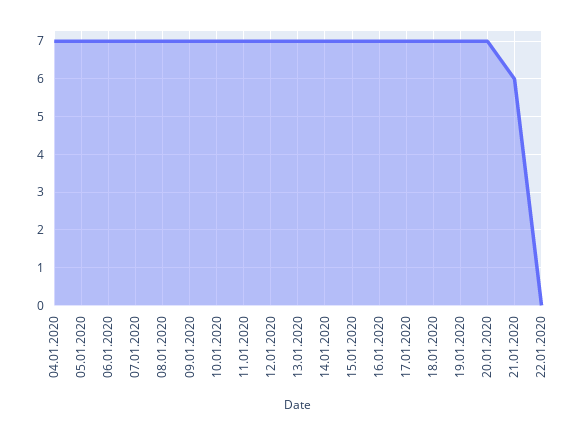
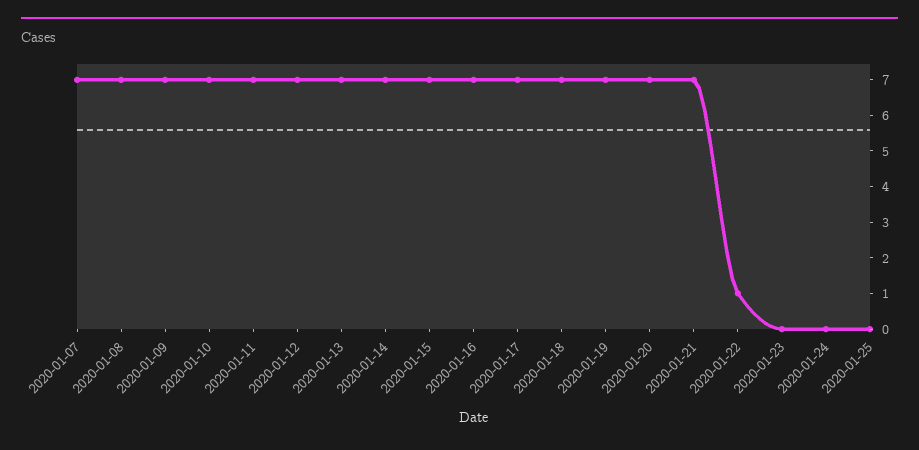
04.01.2020: 7 -> none
05.01.2020: 7 -> none
06.01.2020: 7 -> none
21.01.2020: 6 -> 7
22.01.2020: 0 -> 1
2020-01-23: none -> 0
2020-01-24: none -> 0
2020-01-25: none -> 0

